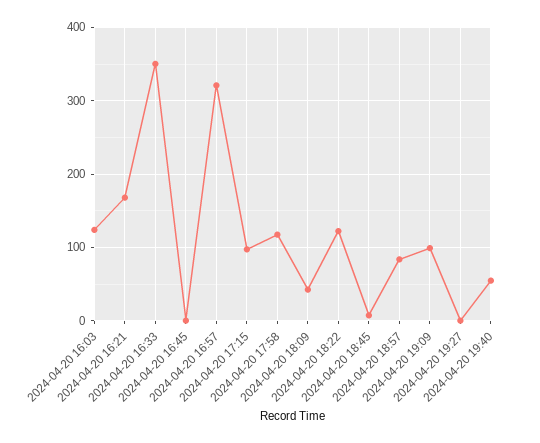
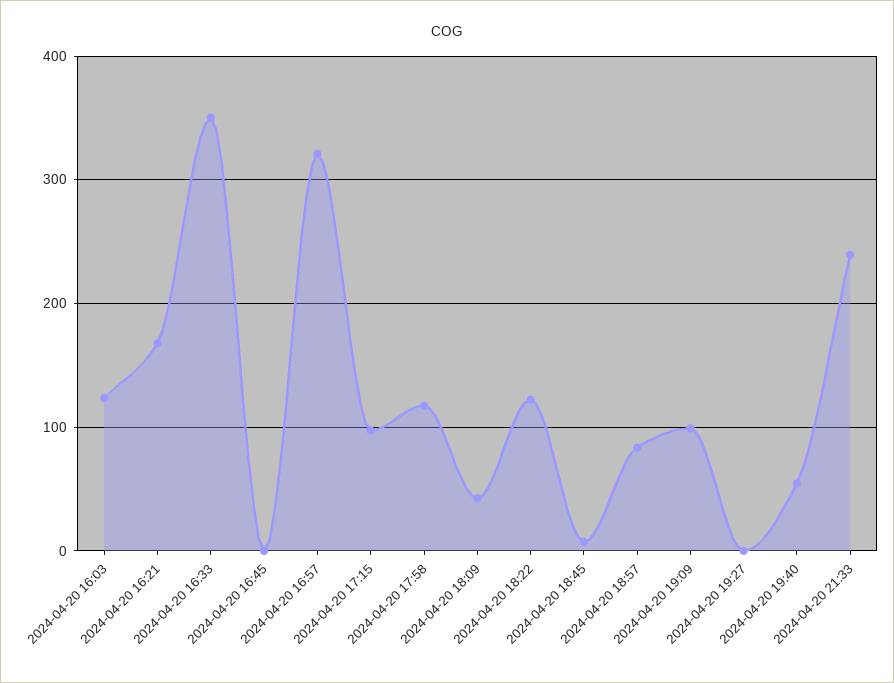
2024-04-20 21:33: none -> 240

